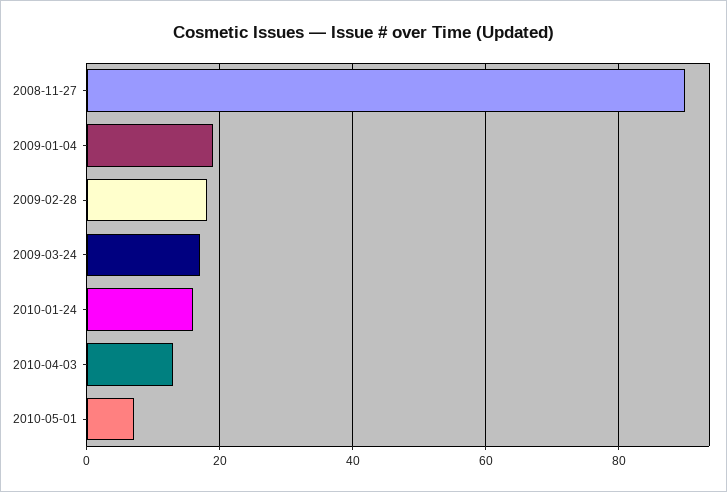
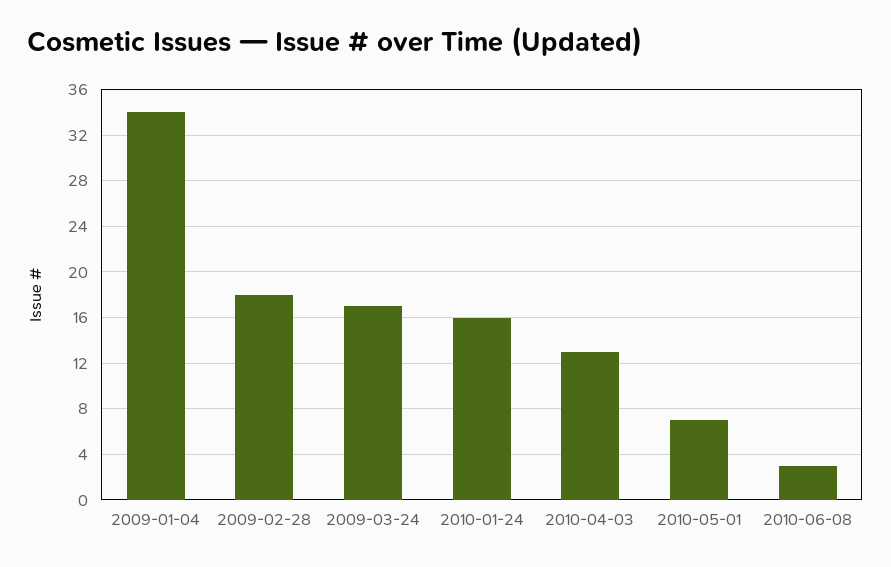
2008-11-27: 90 -> none
2009-01-04: 20 -> 34
2010-06-08: none -> 3

